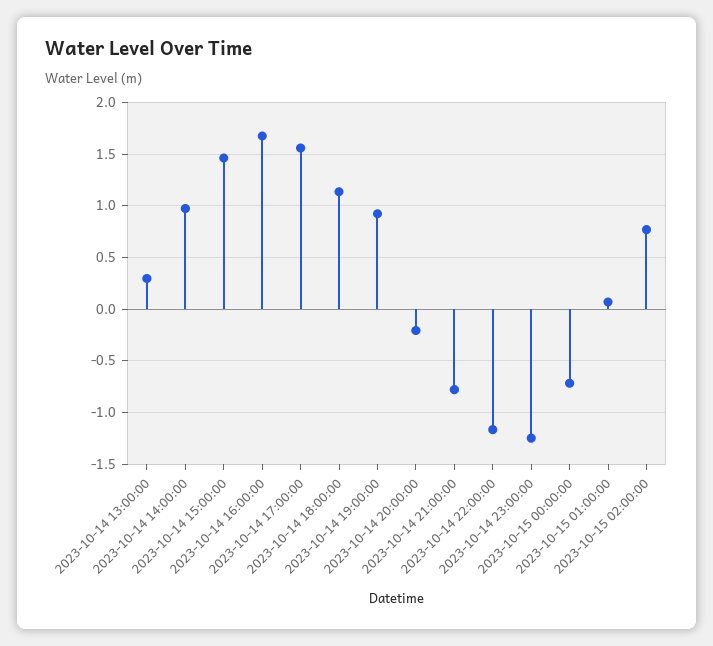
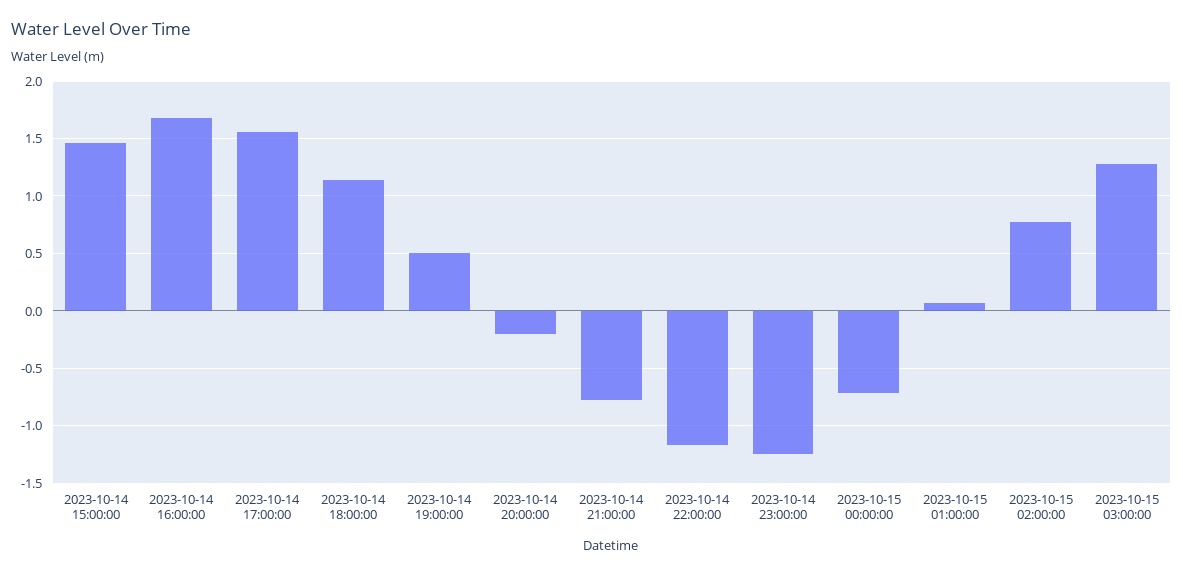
2023-10-14 13:00:00: 0.3 -> none
2023-10-14 14:00:00: 1 -> none
2023-10-14 19:00:00: 0.9 -> 0.5
2023-10-15 03:00:00: none -> 1.3

